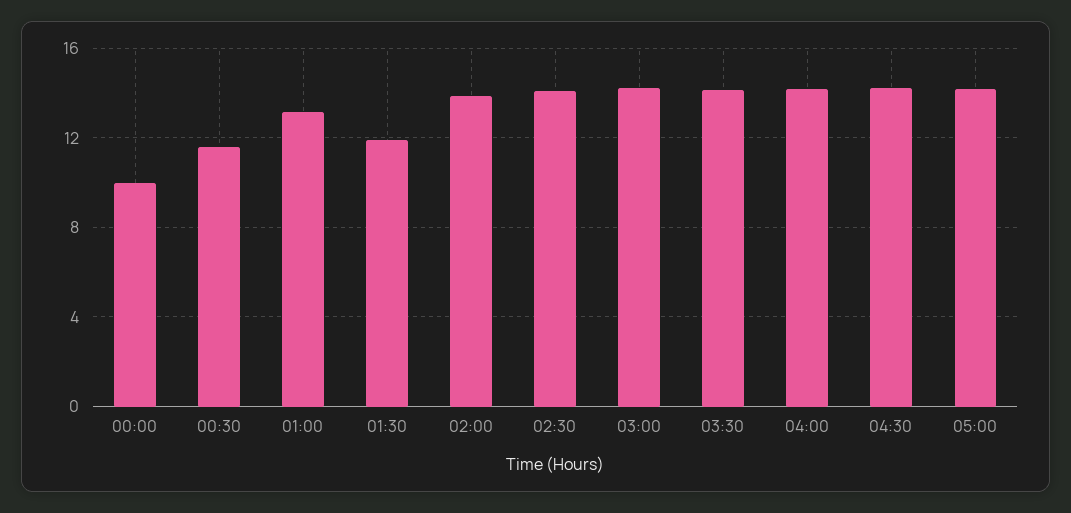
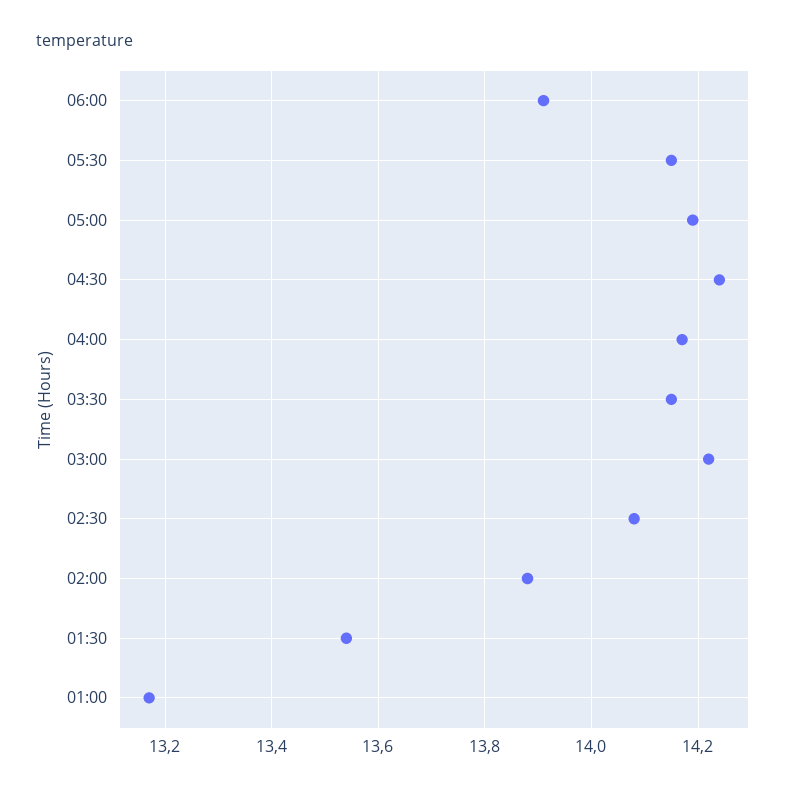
00:00: 10 -> none
00:30: 11.5 -> none
01:30: 12 -> 13.55
06:00: none -> 13.9
05:30: none -> 14.15

